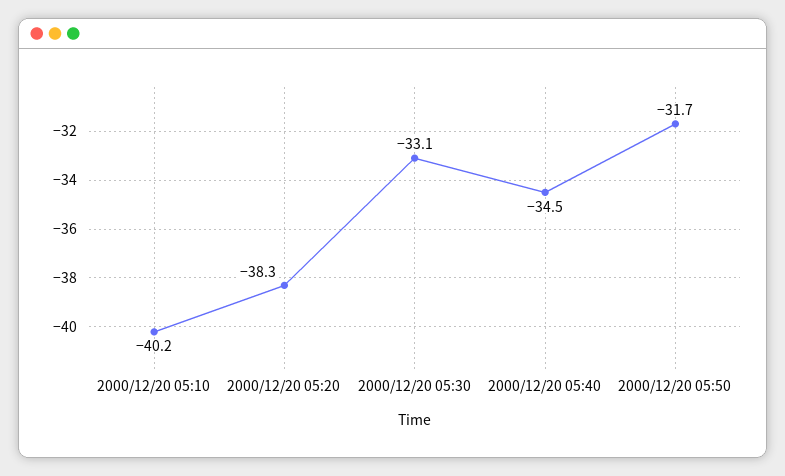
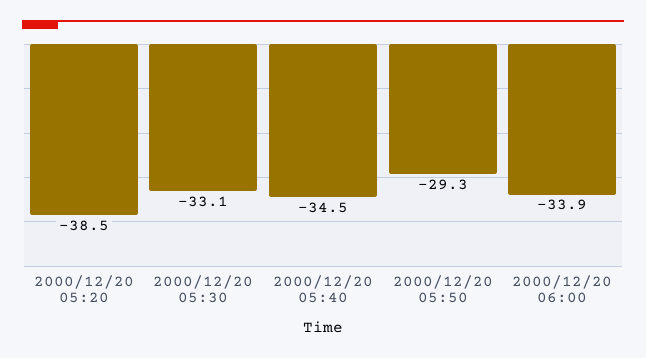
2000/12/20 05:10: -40.2 -> none
2000/12/20 05:20: -38.3 -> -38.5
2000/12/20 05:50: -31.7 -> -29.3
2000/12/20 06:00: none -> -33.9

